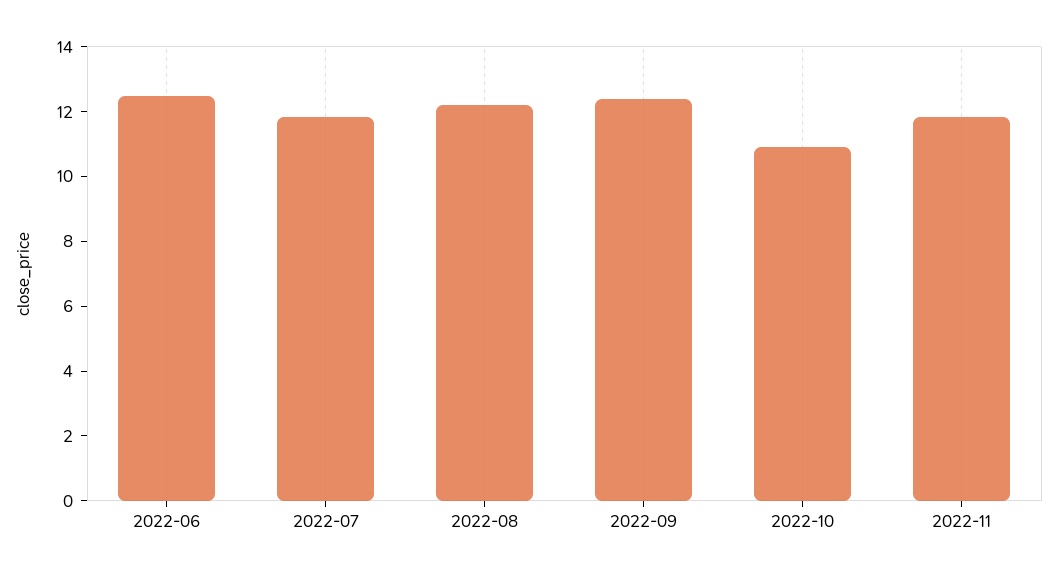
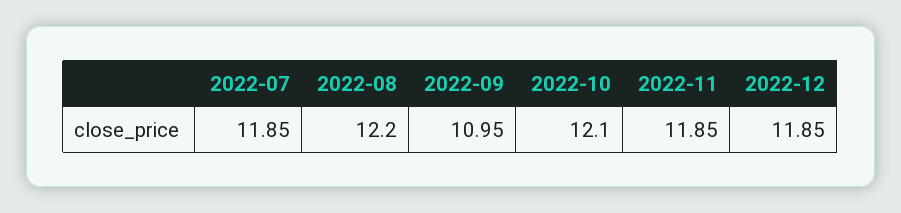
2022-06: 12.5 -> none
2022-09: 12.5 -> 10.95
2022-10: 11 -> 12.1
2022-12: none -> 11.85

